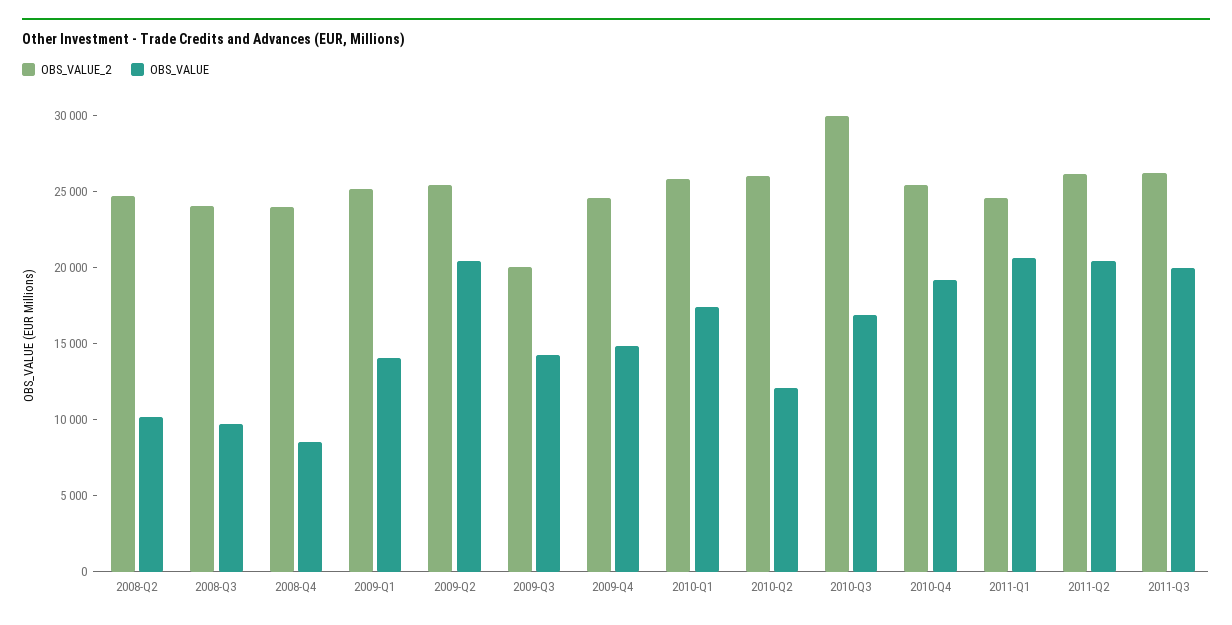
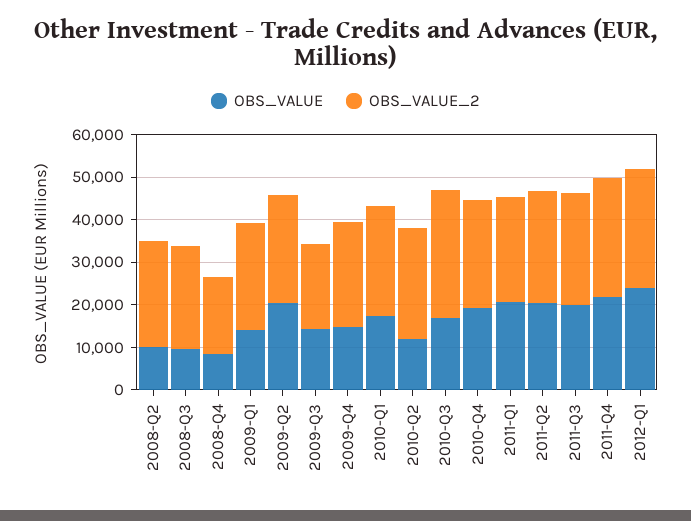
OBS_VALUE_2, 2008-Q4: 24000 -> 18000
OBS_VALUE, 2011-Q4: none -> 22000
OBS_VALUE_2, 2011-Q4: none -> 28000
OBS_VALUE, 2012-Q1: none -> 24000
OBS_VALUE_2, 2012-Q1: none -> 28000

